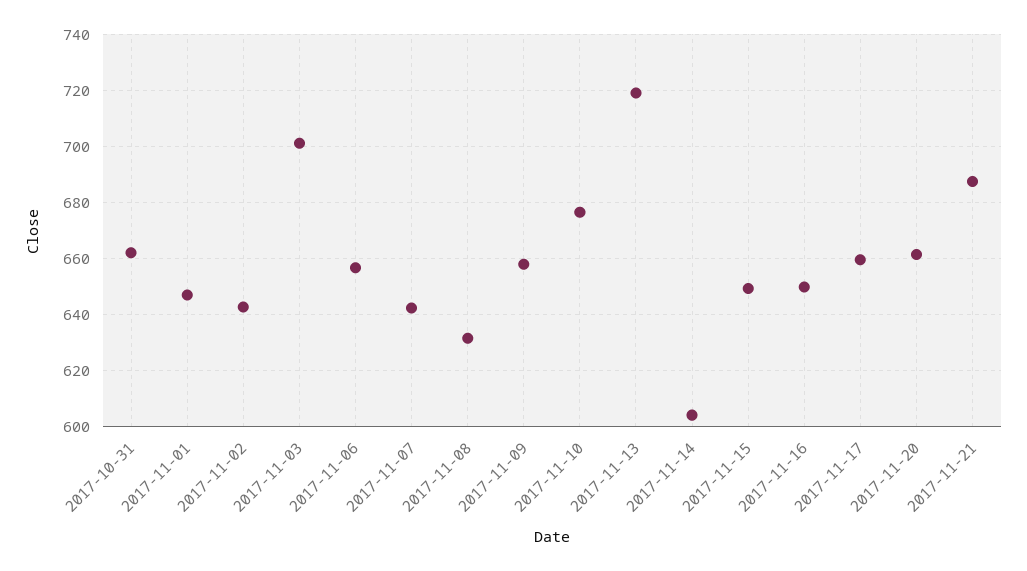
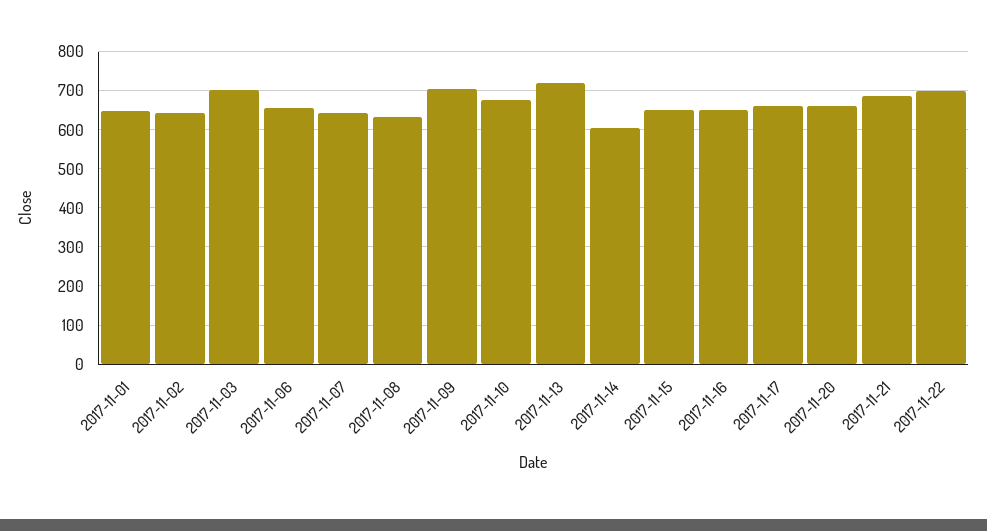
2017-10-31: 662.5 -> none
2017-11-09: 657.5 -> 700
2017-11-22: none -> 700

